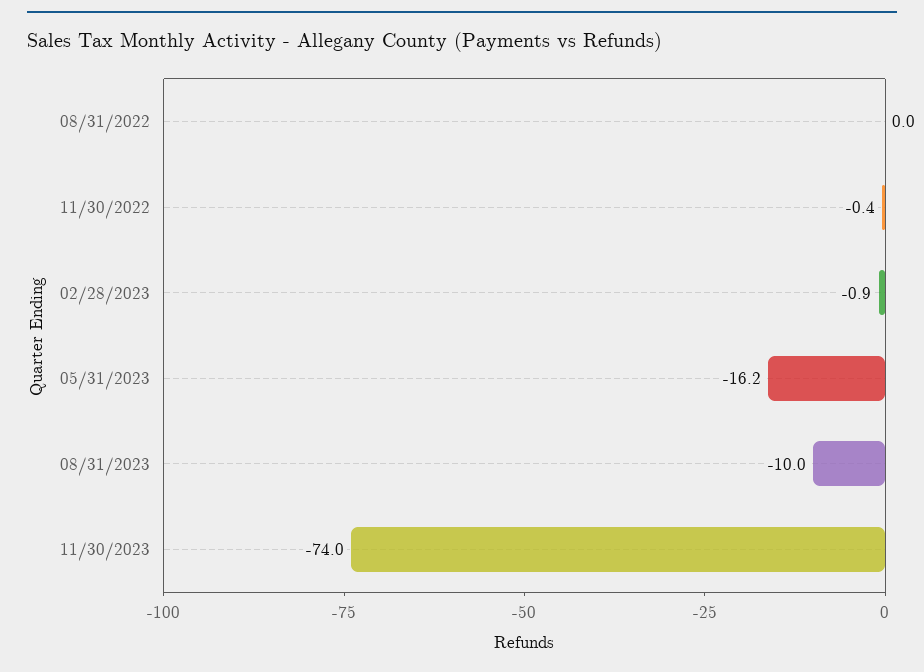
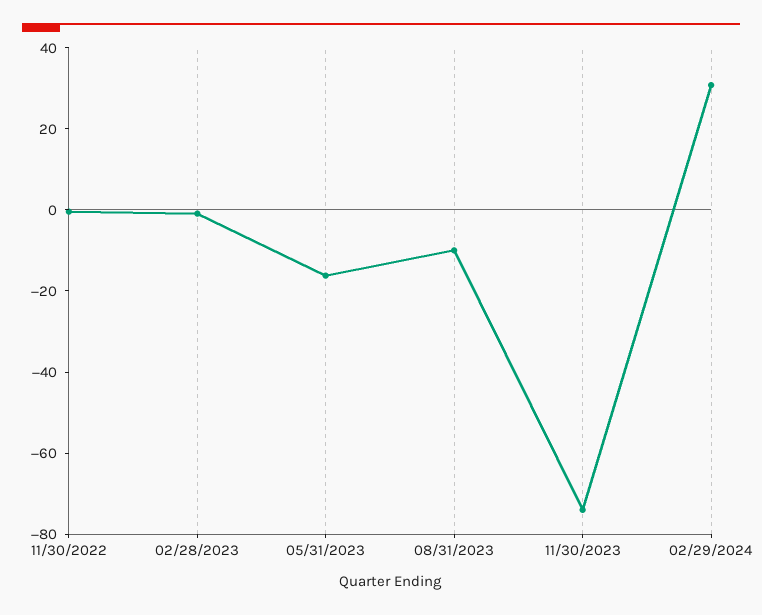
08/31/2022: 0 -> none
02/29/2024: none -> 30

